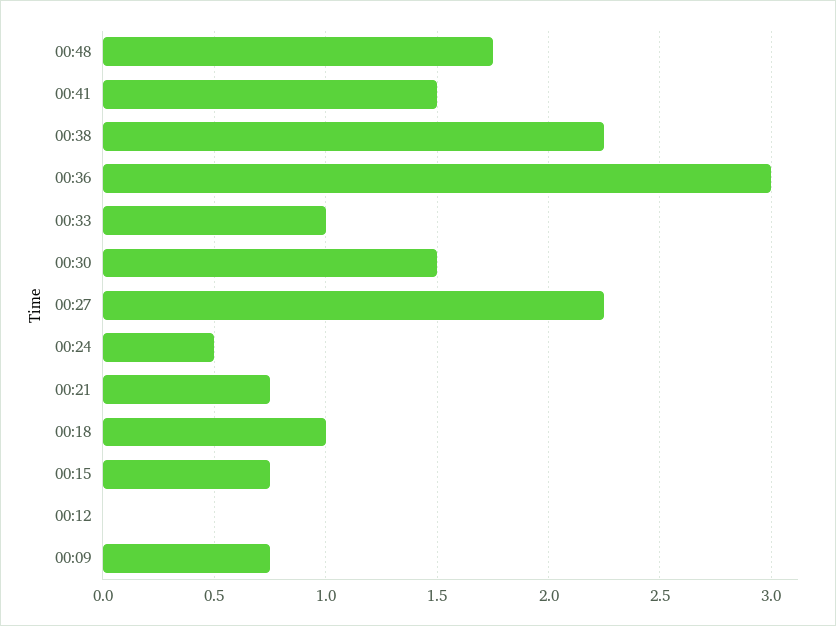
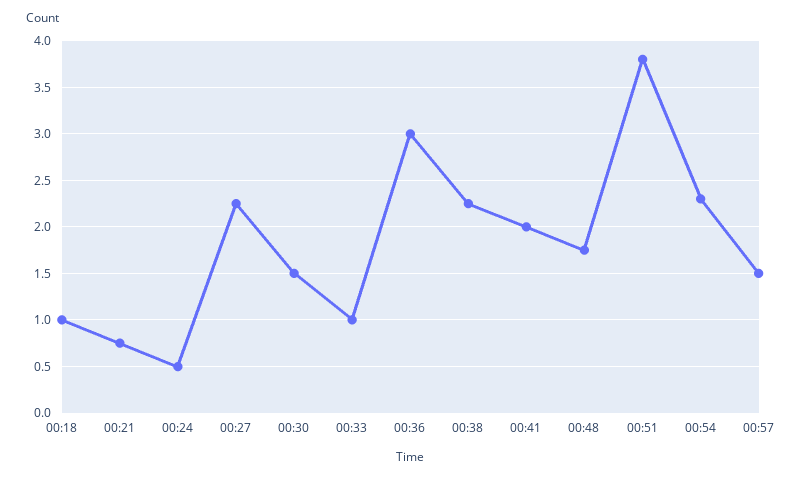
00:41: 1.5 -> 2
00:15: 0.75 -> none
00:12: 0 -> none
00:09: 0.75 -> none
00:51: none -> 3.8
00:54: none -> 2.3
00:57: none -> 1.5

